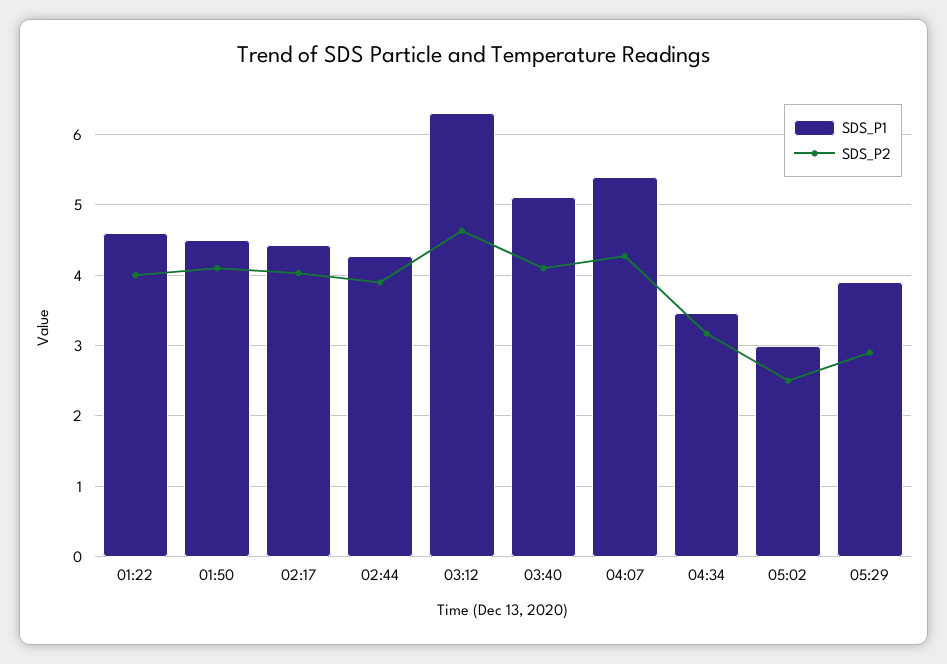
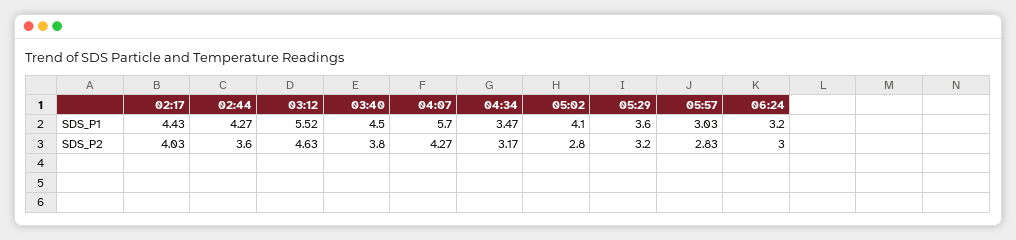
SDS_P1, 01:22: 4.6 -> none
SDS_P2, 01:22: 4 -> none
SDS_P1, 01:50: 4.5 -> none
SDS_P2, 01:50: 4.1 -> none
SDS_P2, 02:44: 3.9 -> 3.6
SDS_P1, 03:12: 6.3 -> 5.52
SDS_P1, 03:40: 5.1 -> 4.5
SDS_P2, 03:40: 4.1 -> 3.8
SDS_P1, 04:07: 5.4 -> 5.7
SDS_P1, 05:02: 3 -> 4.1
SDS_P2, 05:02: 2.5 -> 2.8
SDS_P1, 05:29: 3.9 -> 3.6
SDS_P2, 05:29: 2.9 -> 3.2
SDS_P1, 05:57: none -> 3.03
SDS_P1, 06:24: none -> 3.2
SDS_P2, 05:57: none -> 2.83
SDS_P2, 06:24: none -> 3

